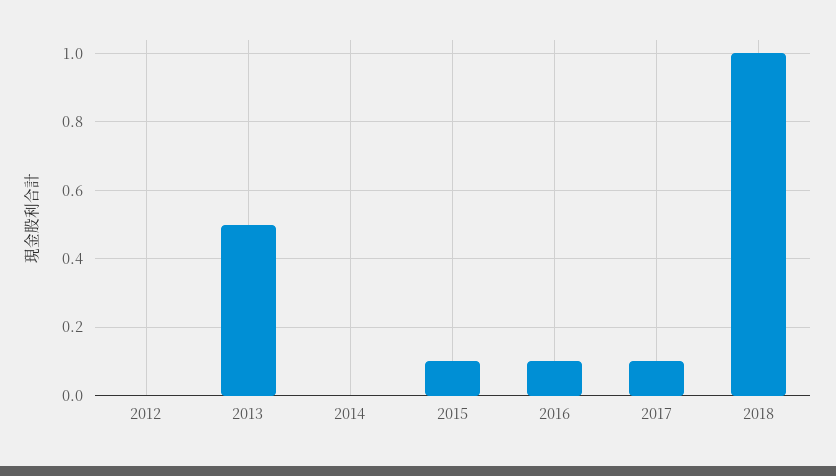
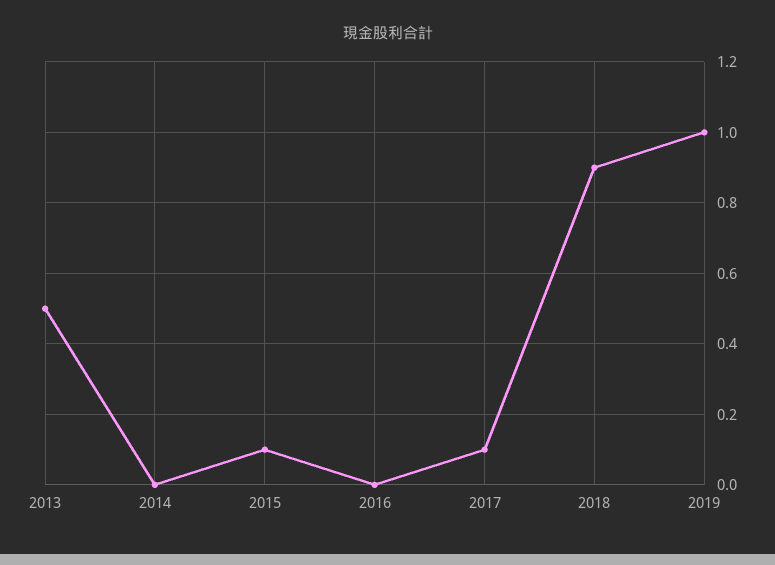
2012: 0 -> none
2016: 0.1 -> 0
2018: 1 -> 0.9
2019: none -> 1

